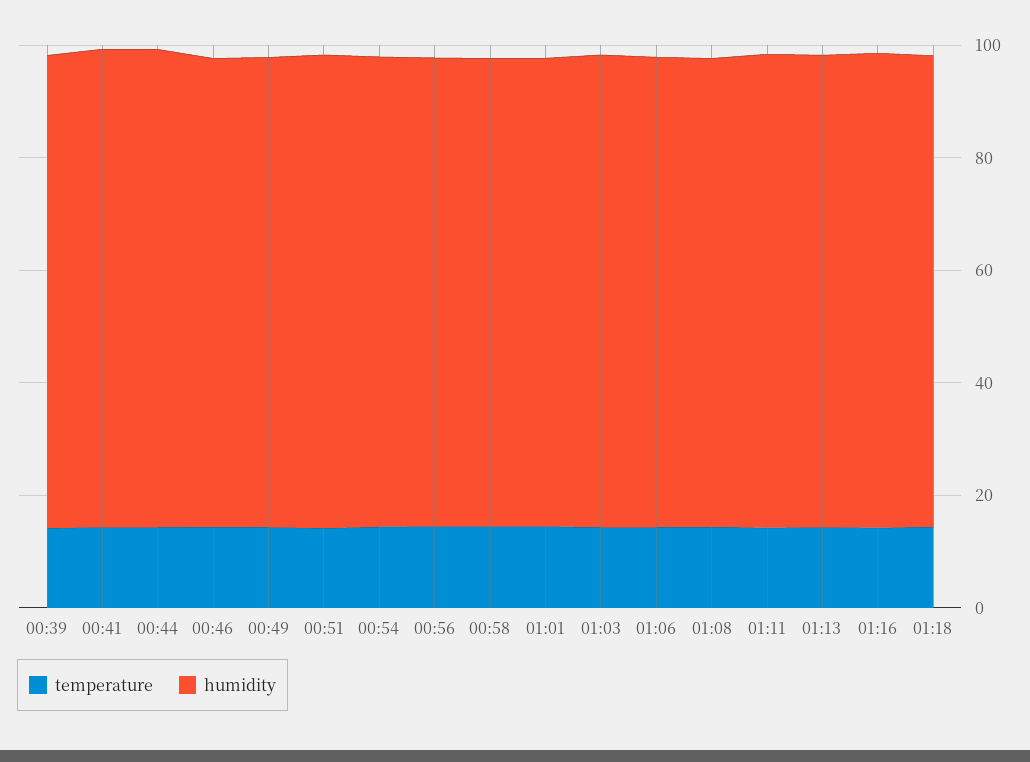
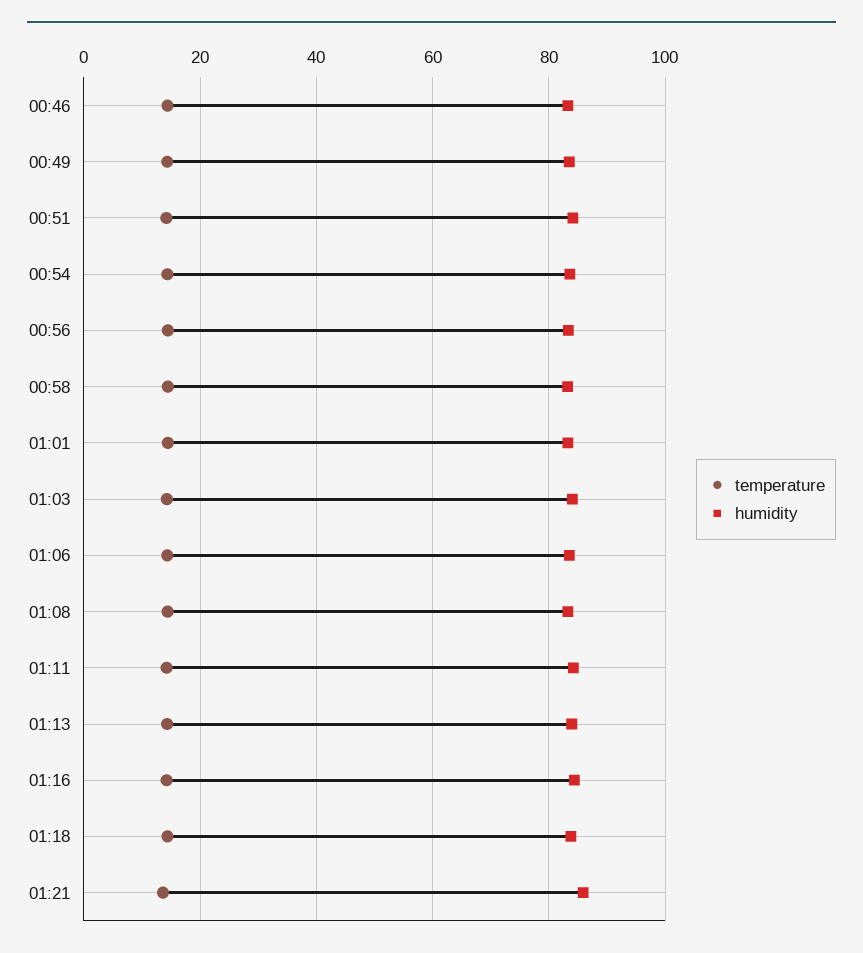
temperature, 00:39: 15 -> none
humidity, 00:39: 85 -> none
temperature, 00:41: 15 -> none
humidity, 00:41: 85 -> none
temperature, 00:44: 15 -> none
humidity, 00:44: 85 -> none
temperature, 01:21: none -> 14
humidity, 01:21: none -> 86

